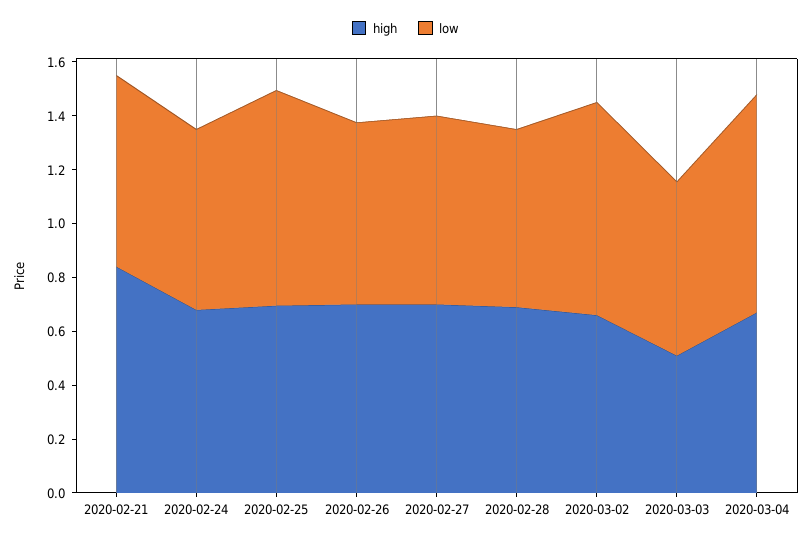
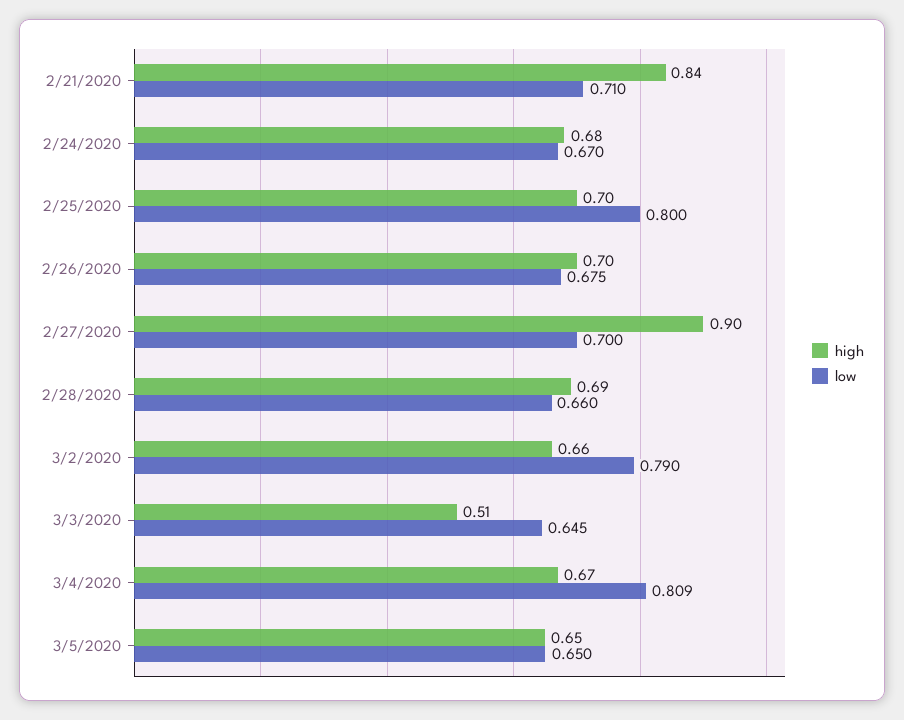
high, 2020-02-27: 0.7 -> 0.9
high, 3/5/2020: none -> 0.65
low, 3/5/2020: none -> 0.65

